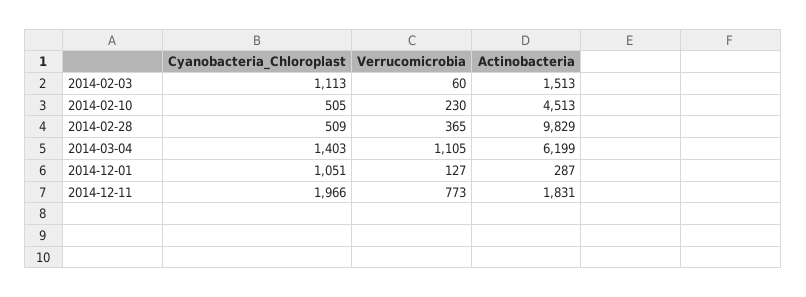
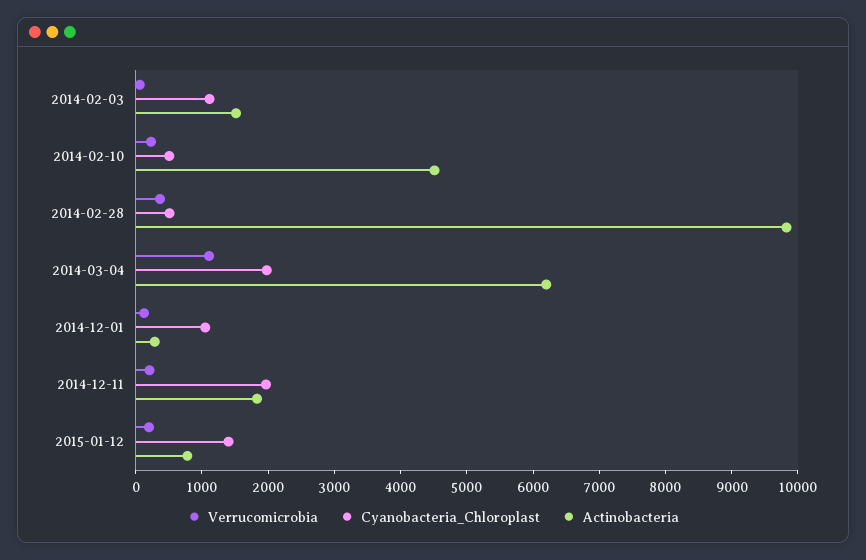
Cyanobacteria_Chloroplast, 2014-03-04: 1403 -> 2000
Verrucomicrobia, 2014-12-11: 773 -> 200
Verrucomicrobia, 2015-01-12: none -> 200
Cyanobacteria_Chloroplast, 2015-01-12: none -> 1400
Actinobacteria, 2015-01-12: none -> 800

